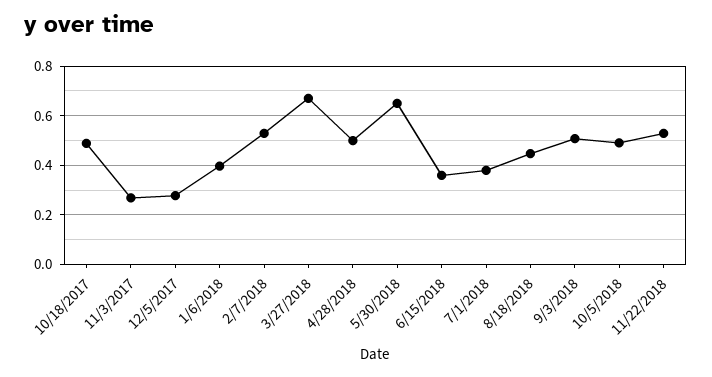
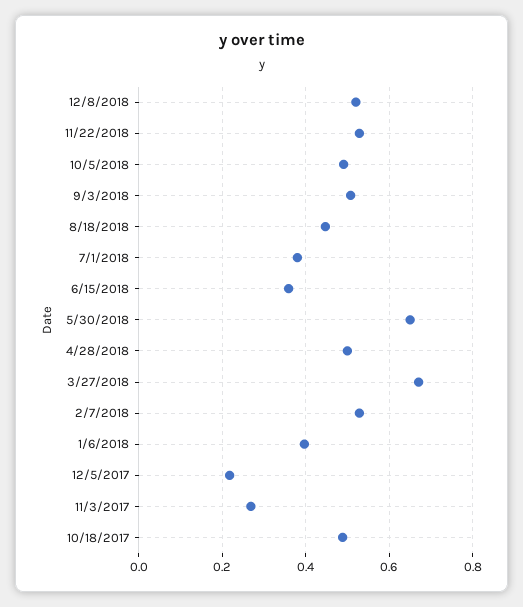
12/5/2017: 0.275 -> 0.22
12/8/2018: none -> 0.52

